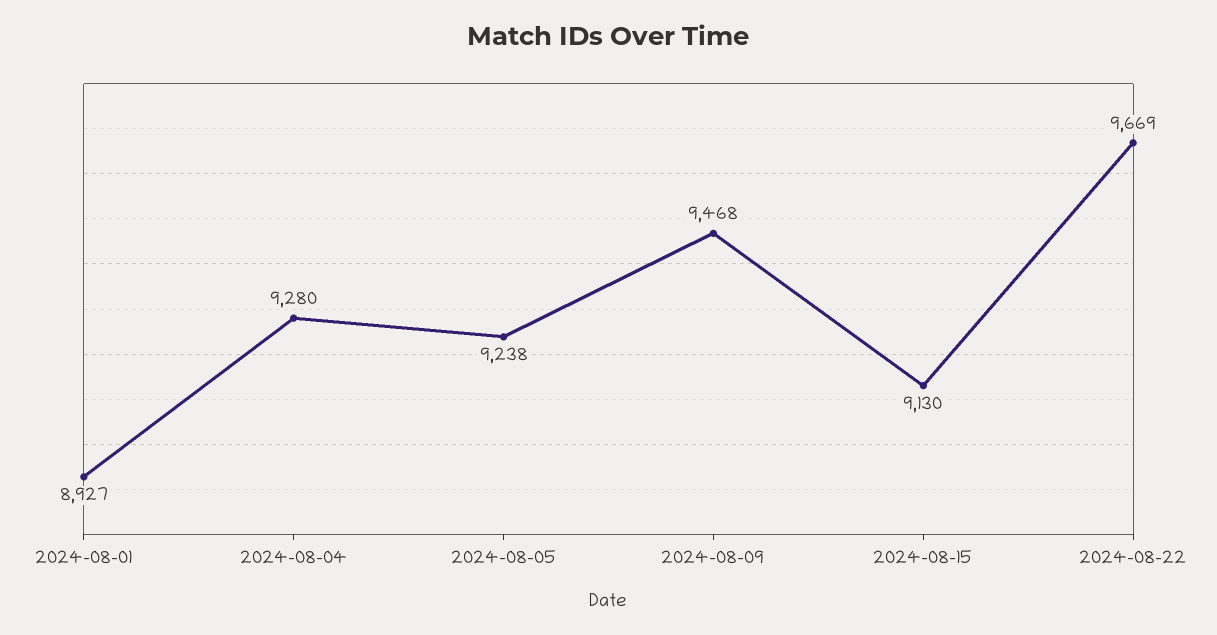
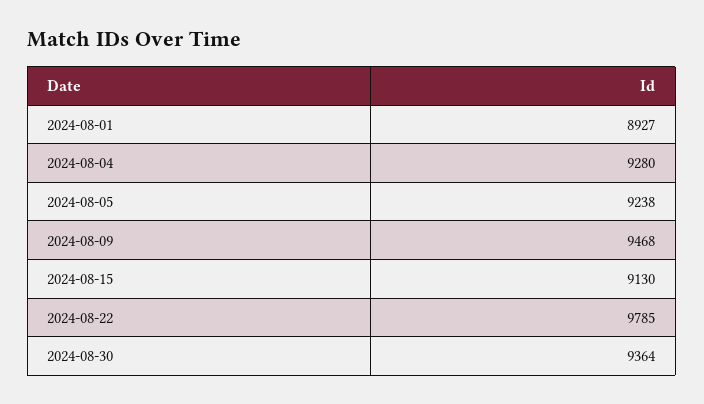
2024-08-22: 9669 -> 9785
2024-08-30: none -> 9364

